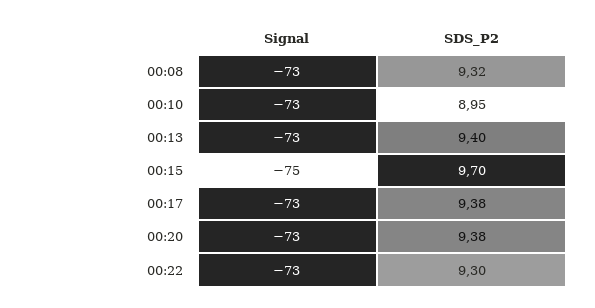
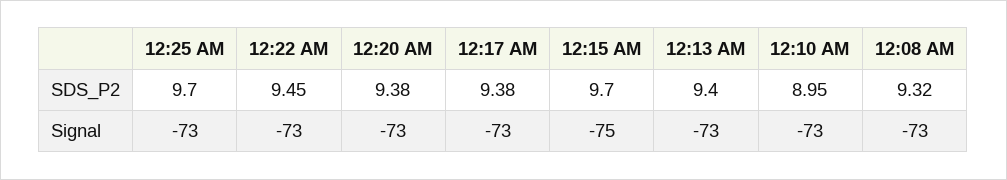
SDS_P2, 00:22: 9.3 -> 9.45
SDS_P2, 12:25 AM: none -> 9.7
Signal, 12:25 AM: none -> -73

